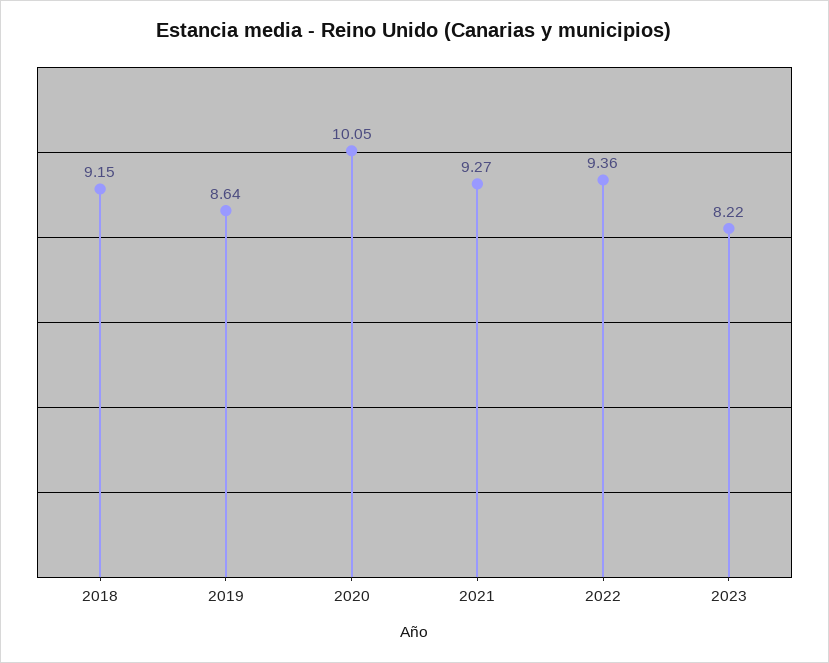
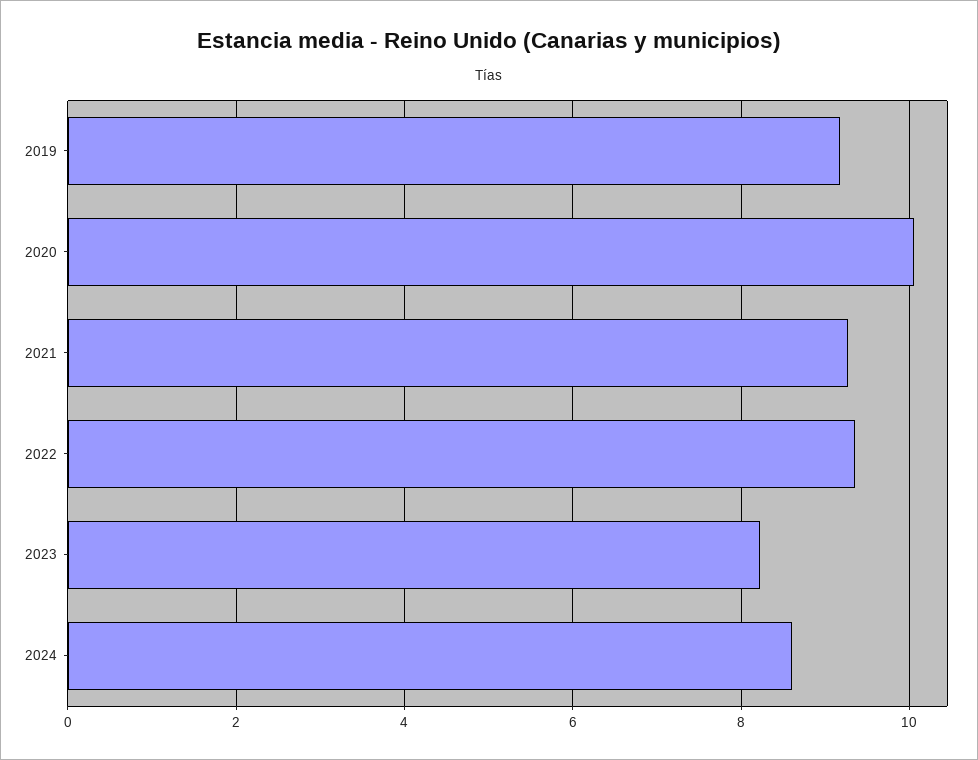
2018: 9.15 -> none
2019: 8.64 -> 9.2
2024: none -> 8.6

